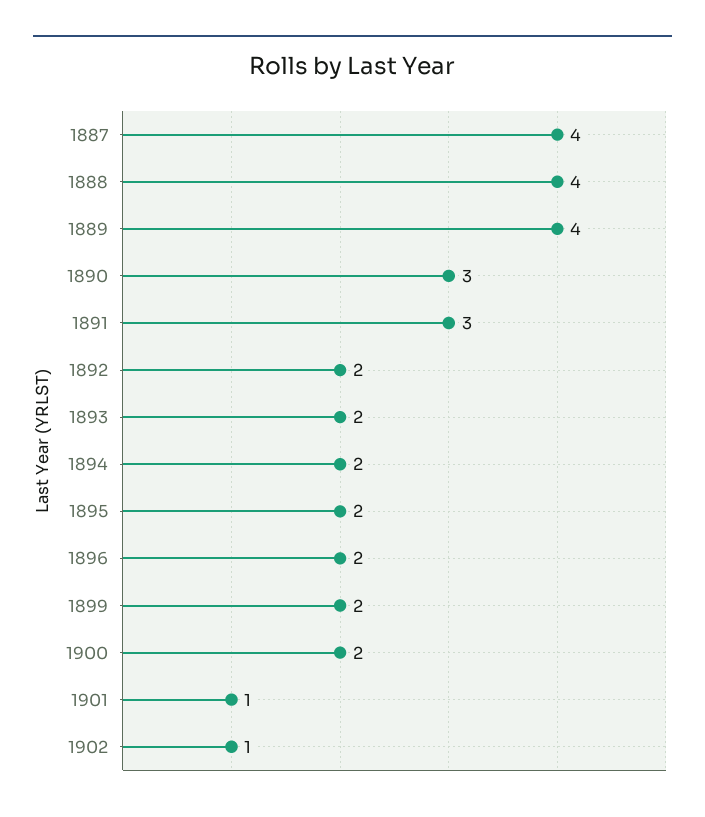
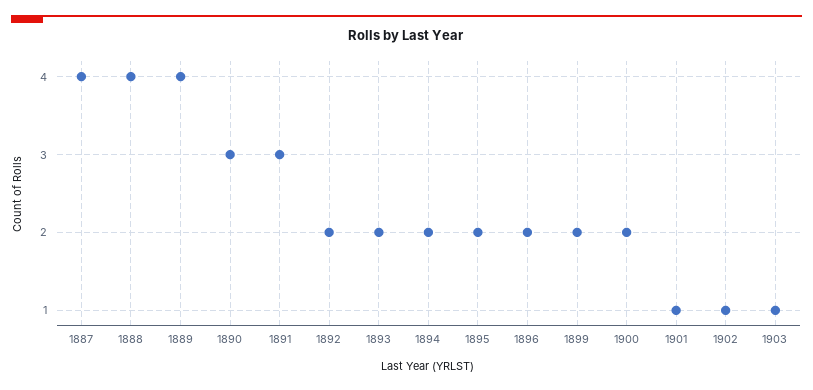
1903: none -> 1

